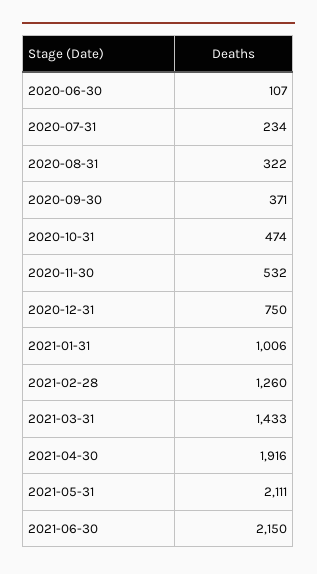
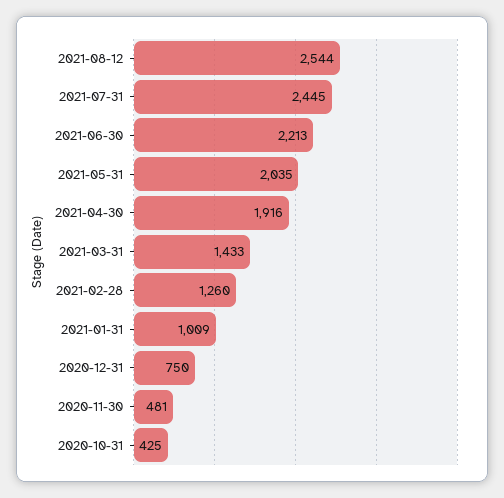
2020-06-30: 107 -> none
2020-07-31: 234 -> none
2020-08-31: 322 -> none
2020-09-30: 371 -> none
2020-10-31: 474 -> 425
2020-11-30: 532 -> 481
2021-01-31: 1006 -> 1009
2021-05-31: 2111 -> 2035
2021-06-30: 2150 -> 2213
2021-08-12: none -> 2544
2021-07-31: none -> 2445

